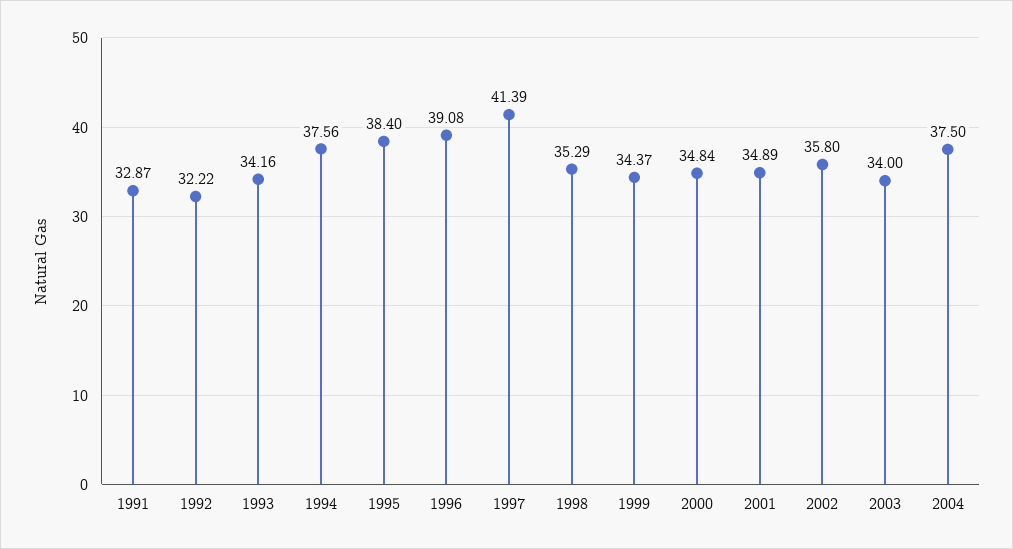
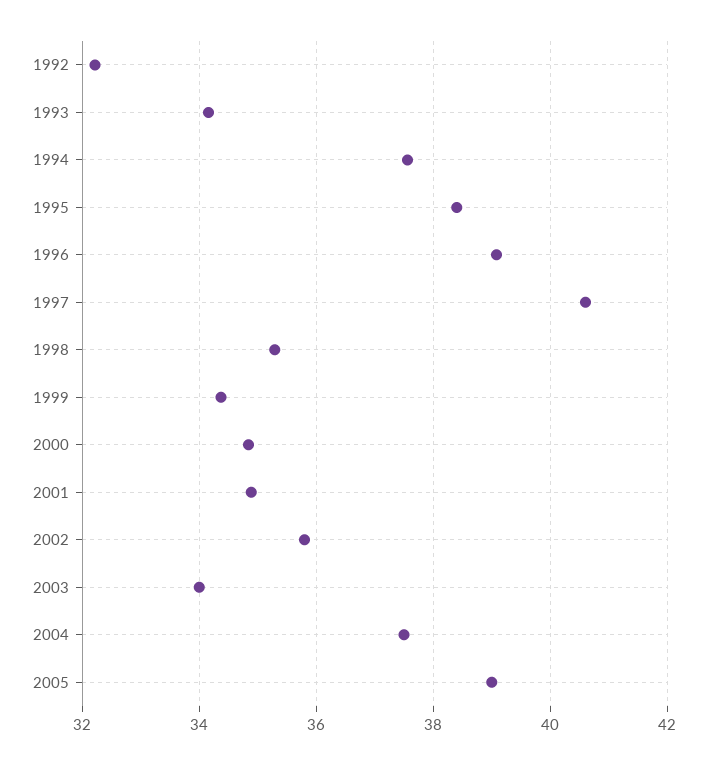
1991: 32.87 -> none
1997: 41.39 -> 40.6
2005: none -> 39

